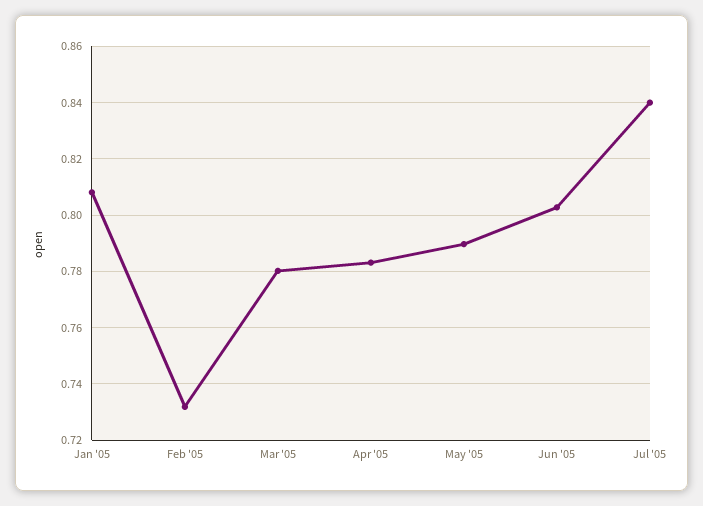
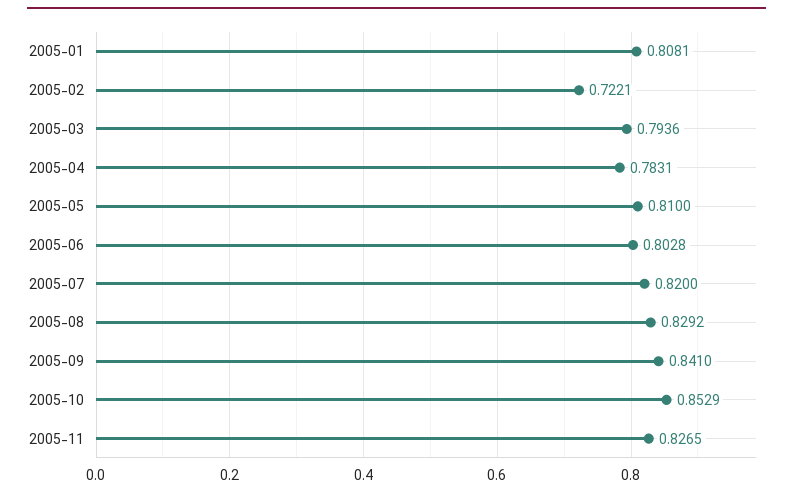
Feb '05: 0.7325 -> 0.7221
Mar '05: 0.78 -> 0.7936
May '05: 0.79 -> 0.81
Jul '05: 0.84 -> 0.82
2005-08: none -> 0.8292
2005-09: none -> 0.841
2005-10: none -> 0.8529
2005-11: none -> 0.8265

